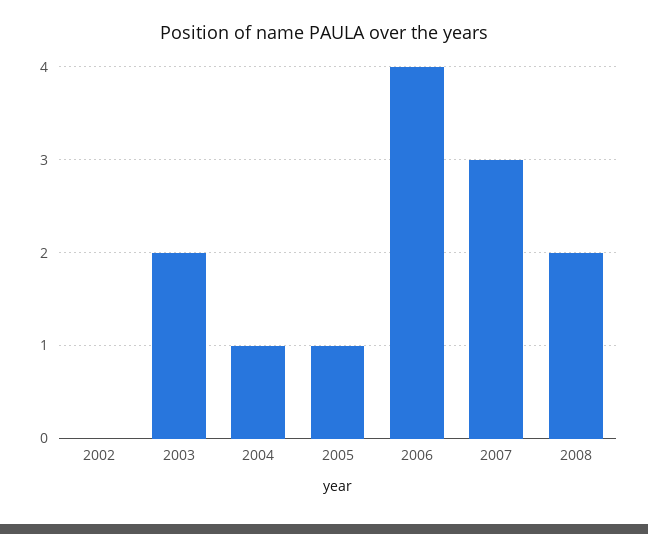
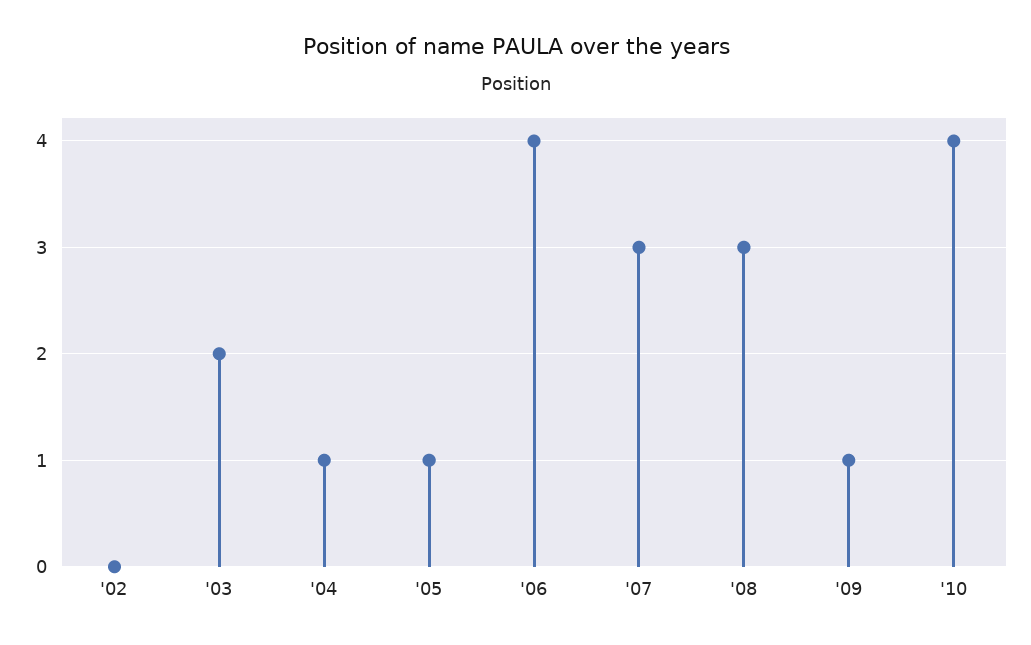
2008: 2 -> 3
'09: none -> 1
'10: none -> 4

